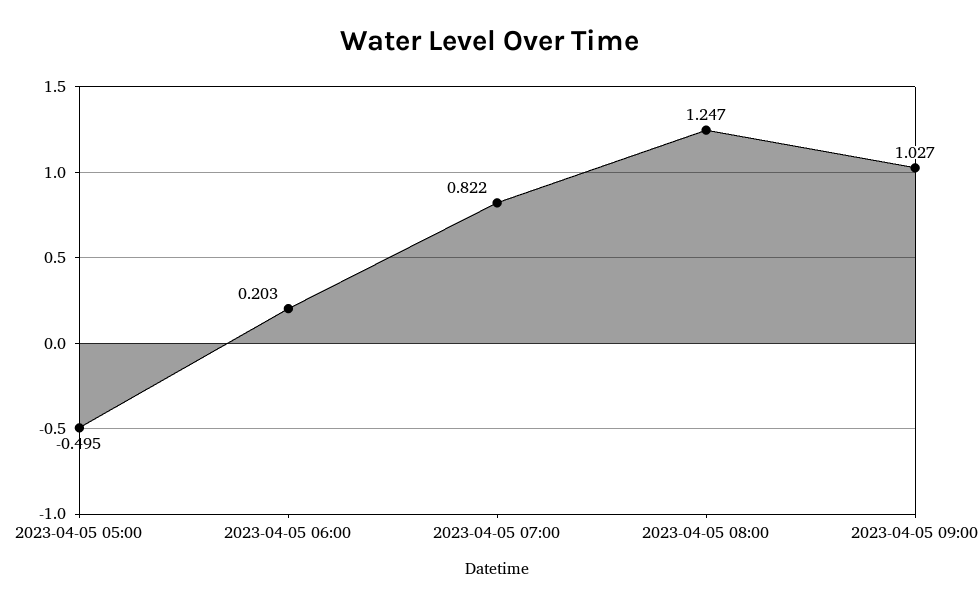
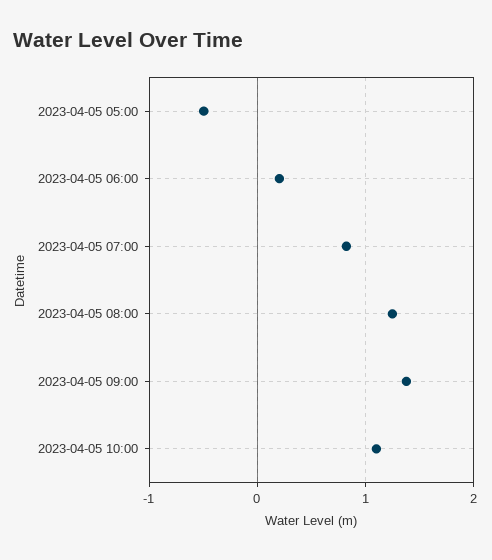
2023-04-05 09:00: 1.027 -> 1.4
2023-04-05 10:00: none -> 1.1

